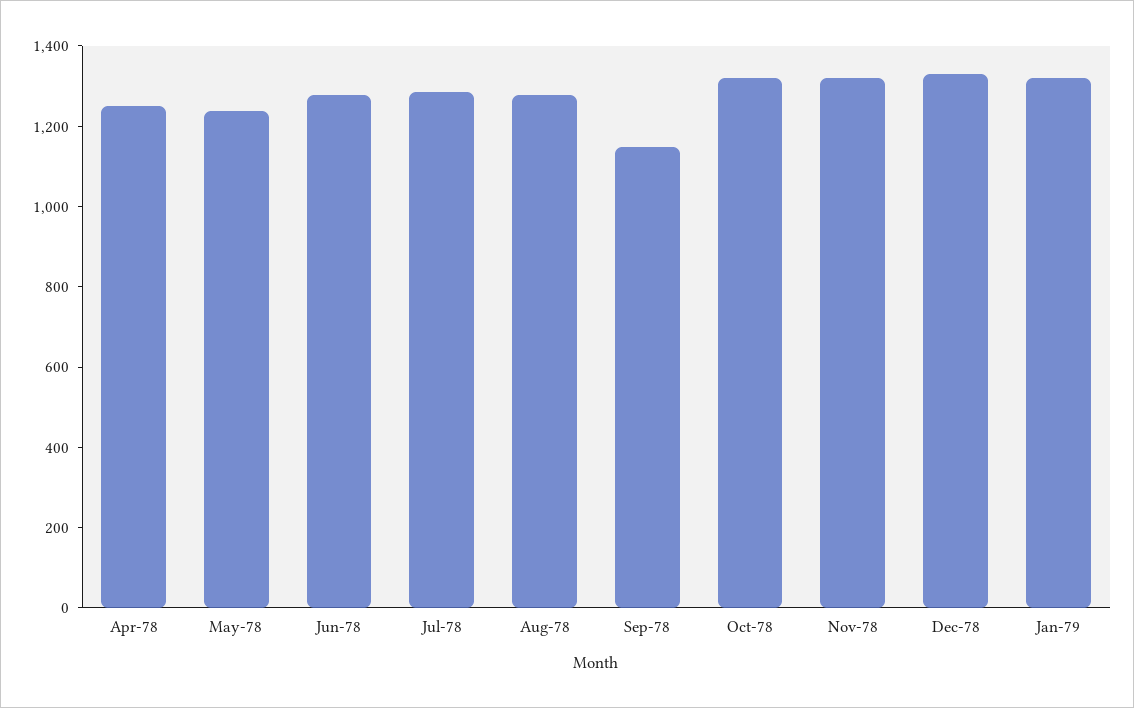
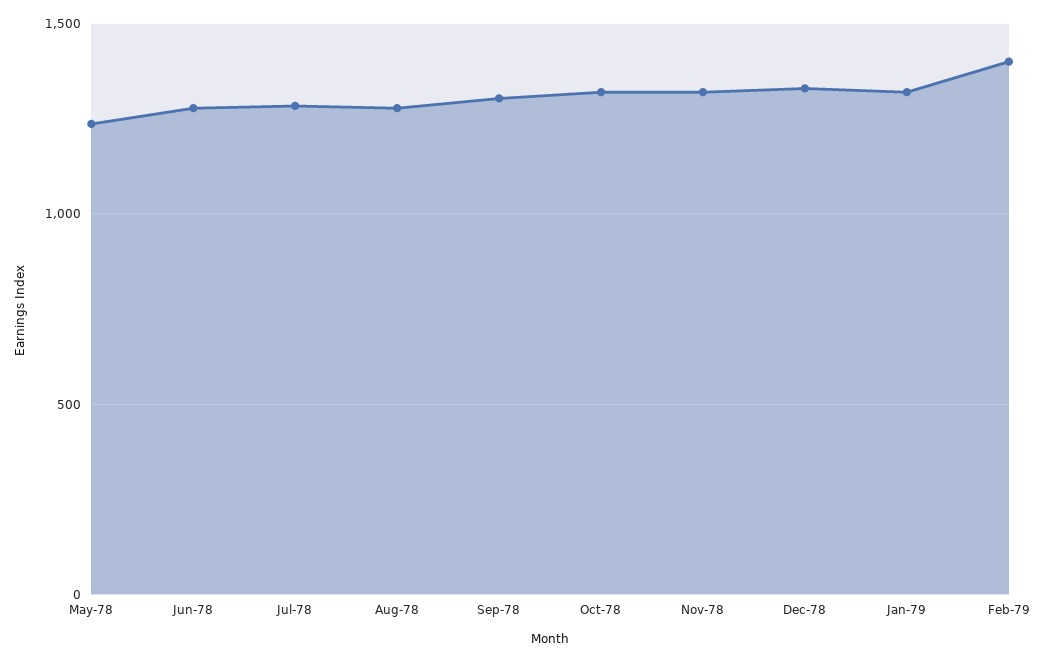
Apr-78: 1250 -> none
Sep-78: 1150 -> 1300
Feb-79: none -> 1400

